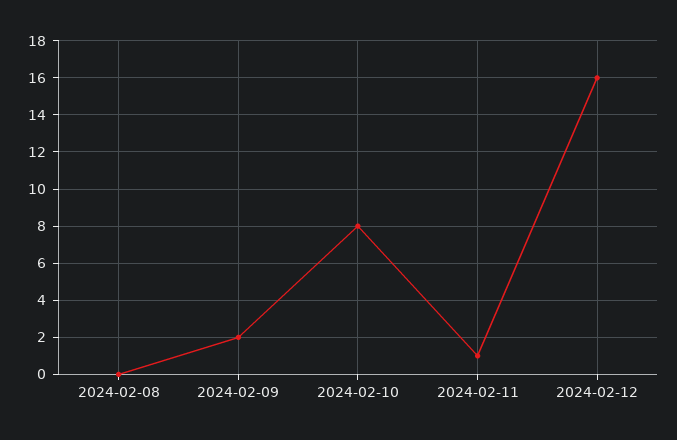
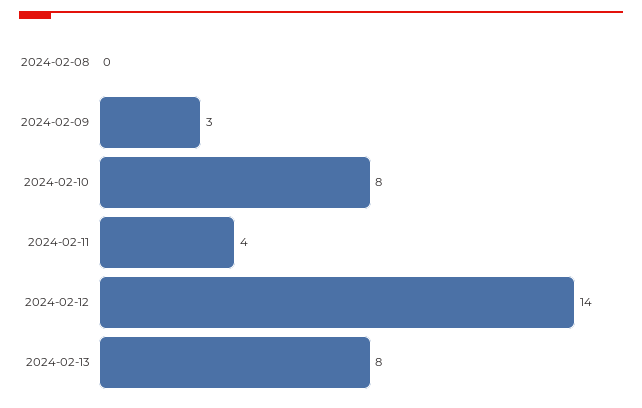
2024-02-09: 2 -> 3
2024-02-11: 1 -> 4
2024-02-12: 16 -> 14
2024-02-13: none -> 8

